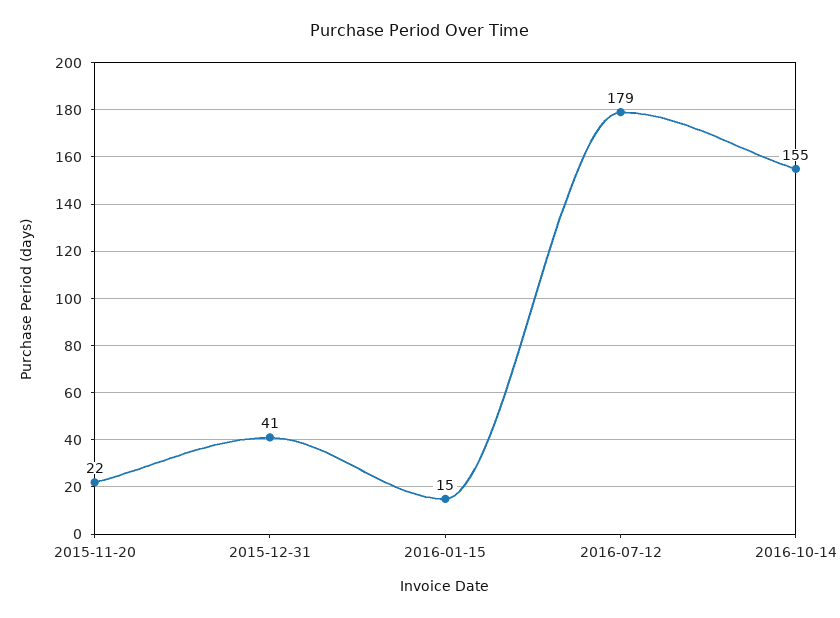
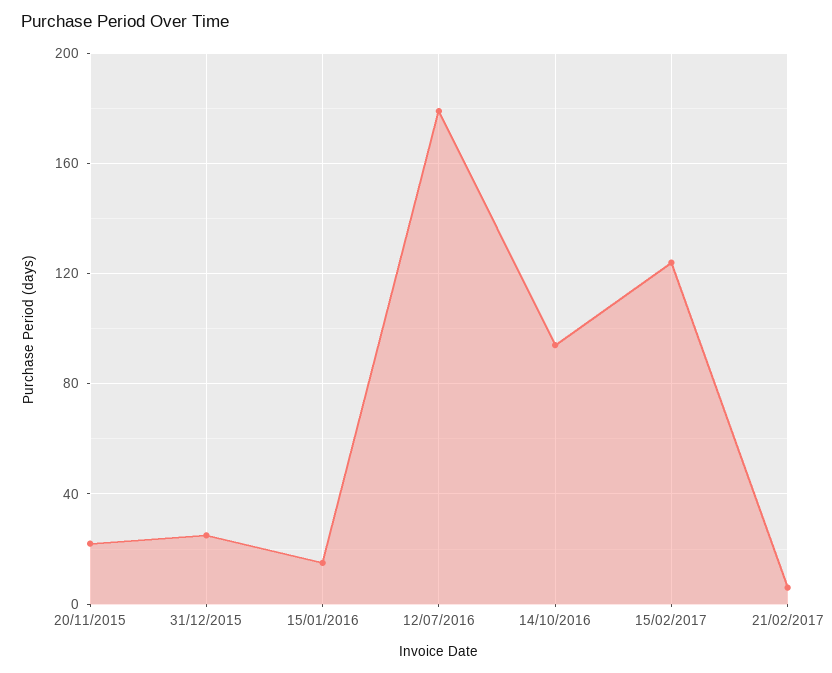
2015-12-31: 41 -> 25
2016-10-14: 155 -> 95
15/02/2017: none -> 125
21/02/2017: none -> 5

